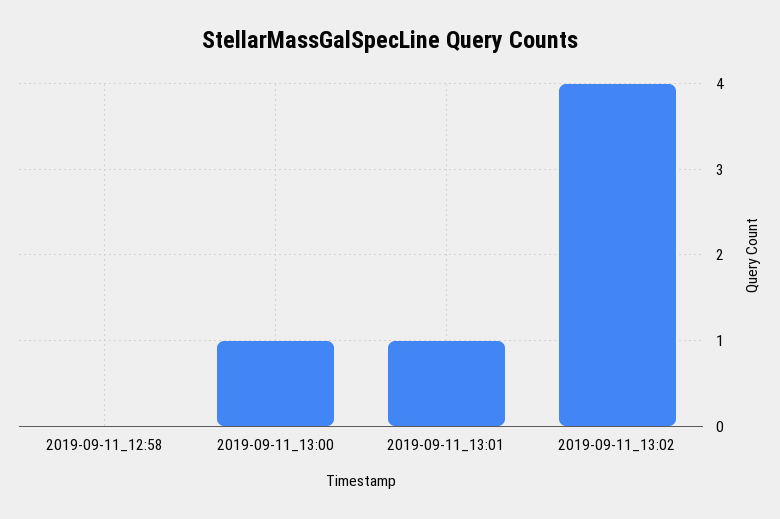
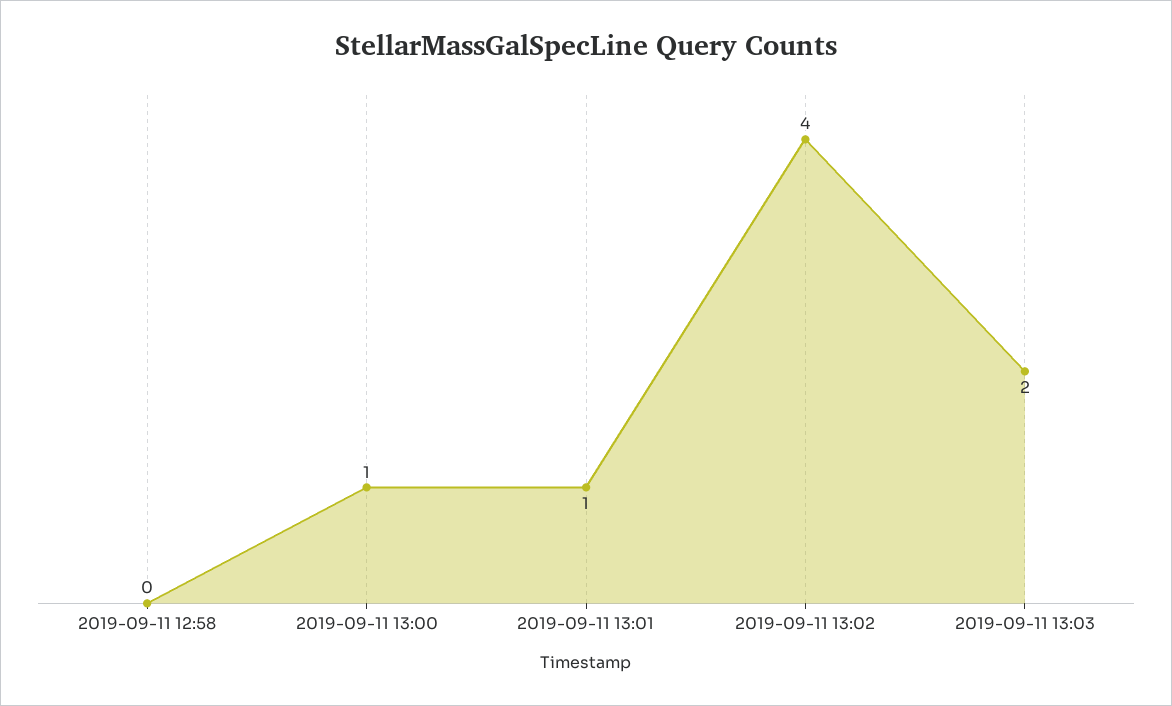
2019-09-11 13:03: none -> 2

